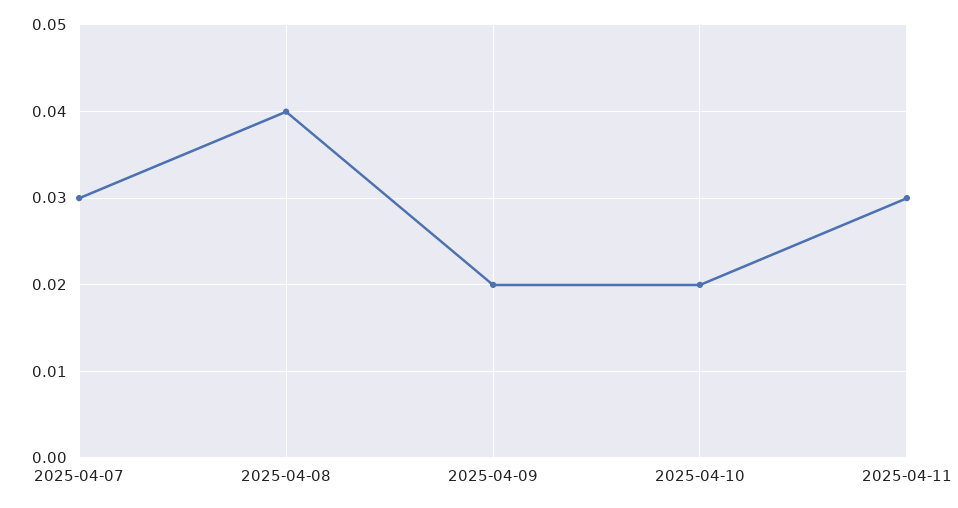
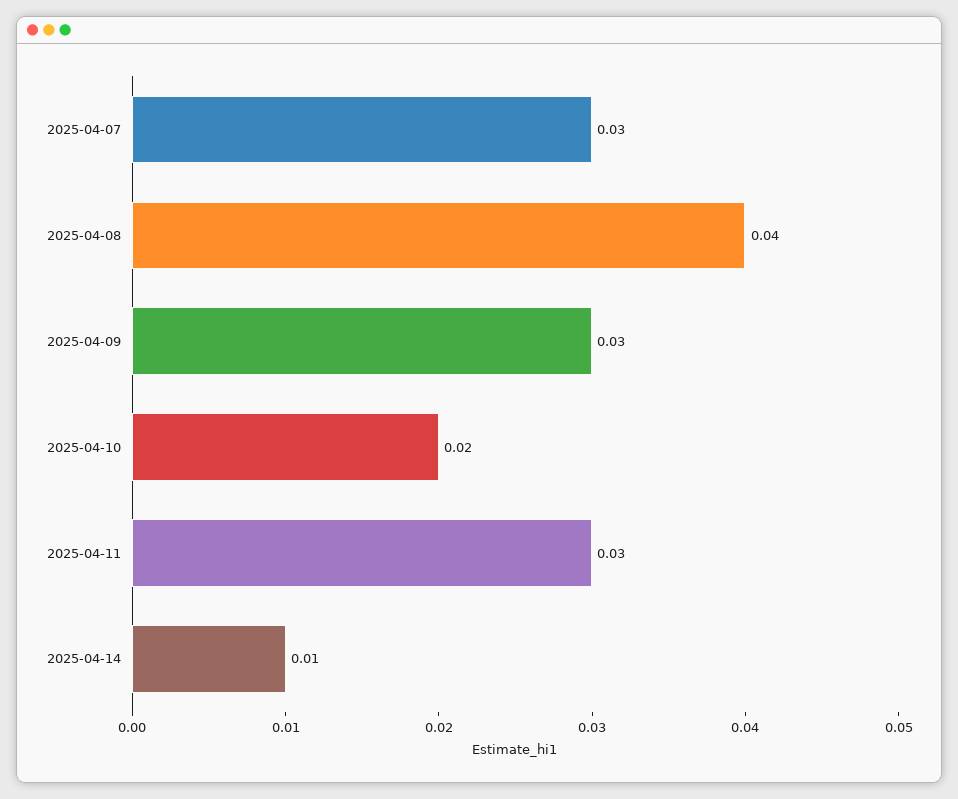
2025-04-09: 0.02 -> 0.03
2025-04-14: none -> 0.01

